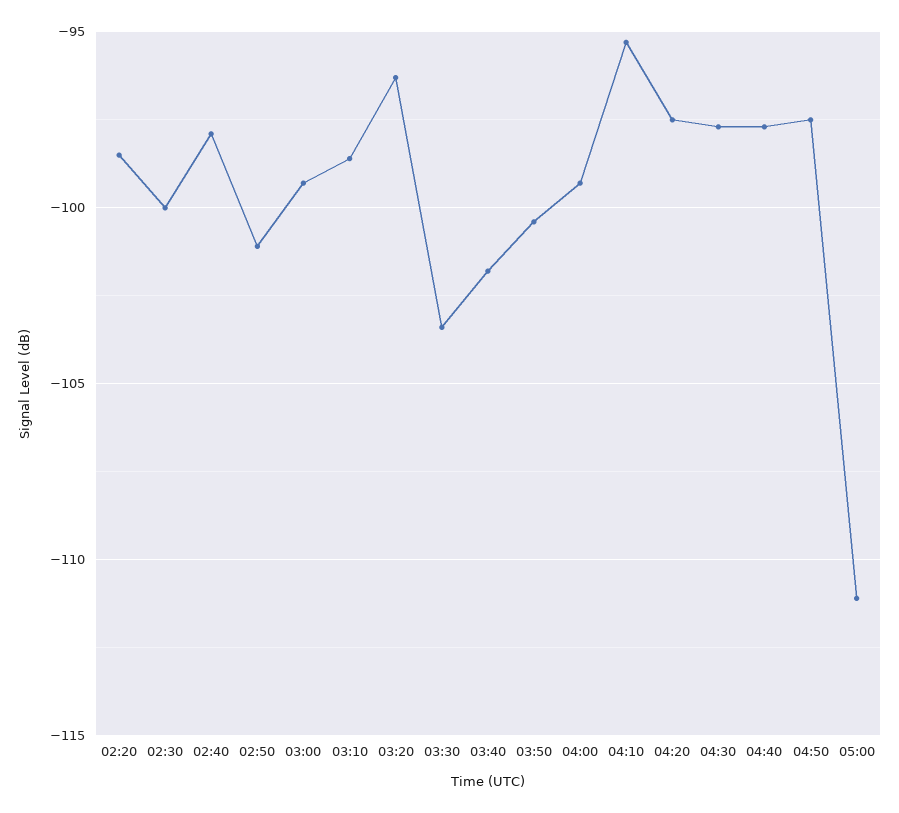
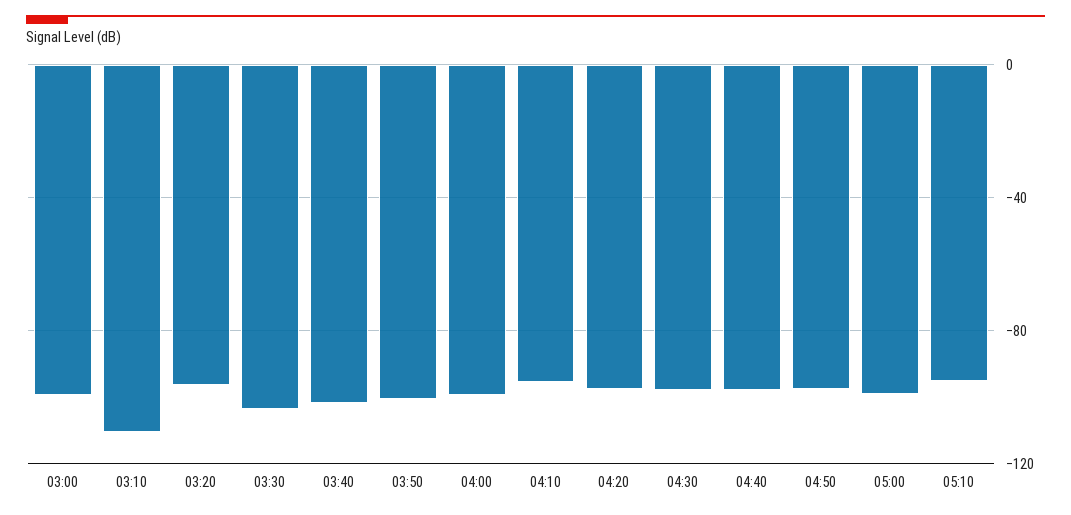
02:20: -98.5 -> none
02:30: -100 -> none
02:40: -98 -> none
02:50: -101 -> none
03:10: -98.5 -> -110
05:00: -111 -> -100
05:10: none -> -95

